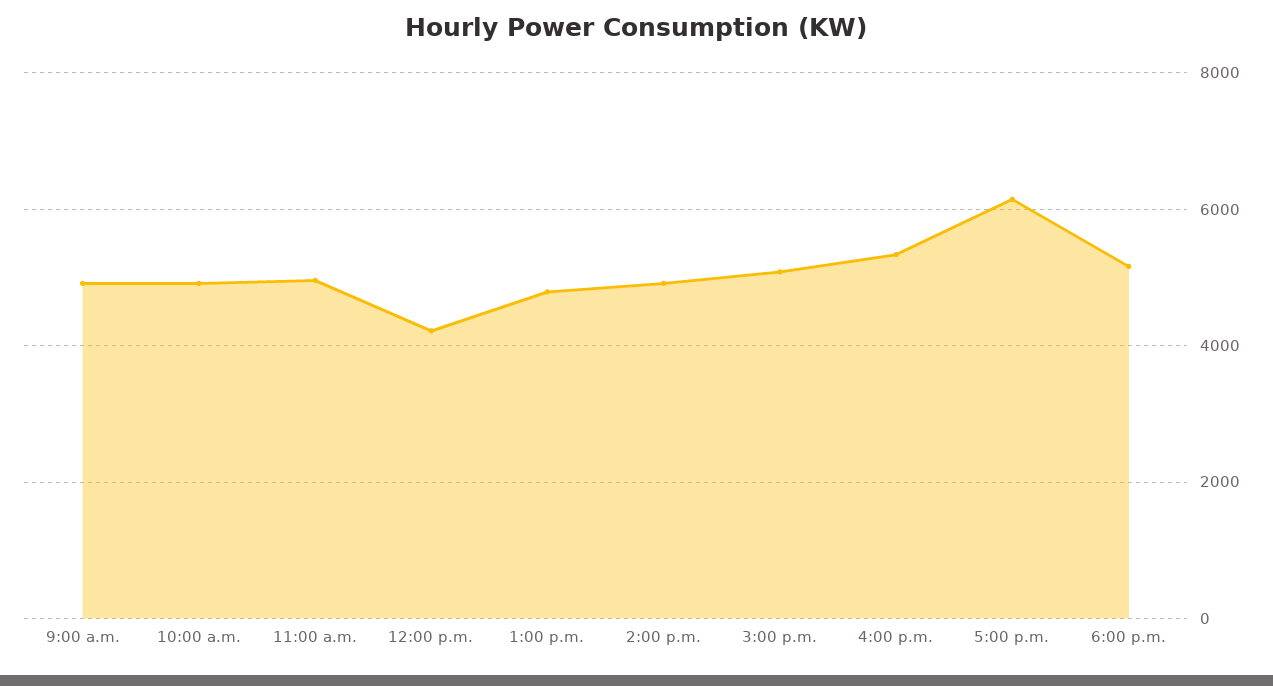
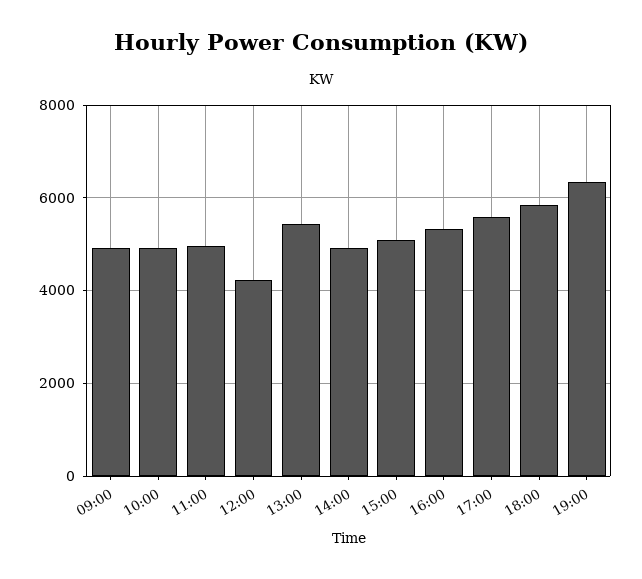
1:00 p.m.: 4800 -> 5400
5:00 p.m.: 6200 -> 5600
6:00 p.m.: 5200 -> 5800
19:00: none -> 6400

